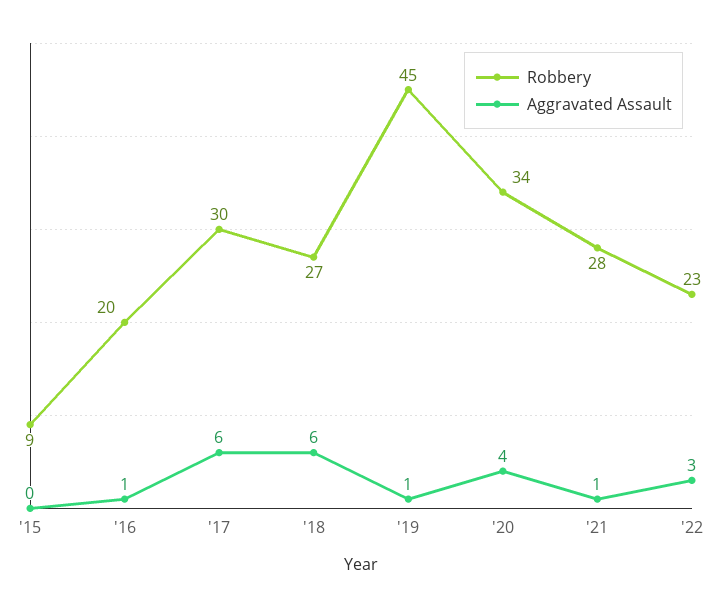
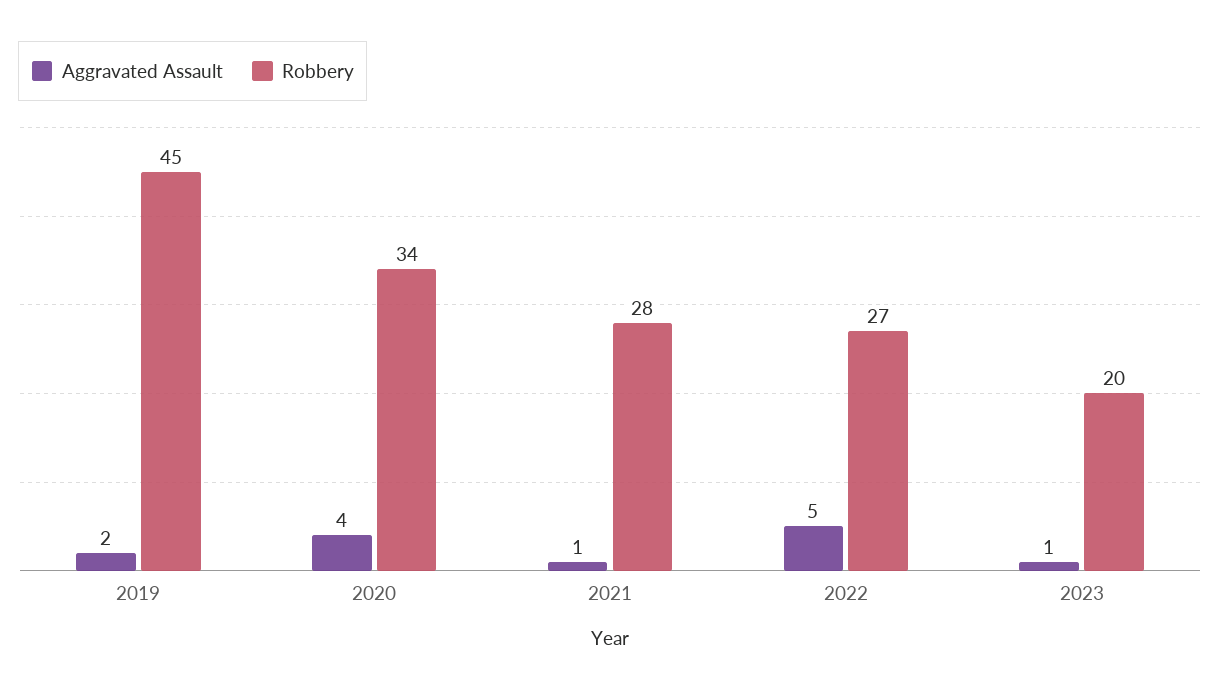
Robbery, '15: 9 -> none
Aggravated Assault, '15: 0 -> none
Robbery, '16: 20 -> none
Aggravated Assault, '16: 1 -> none
Robbery, '17: 30 -> none
Aggravated Assault, '17: 6 -> none
Robbery, '18: 27 -> none
Aggravated Assault, '18: 6 -> none
Aggravated Assault, '19: 1 -> 2
Robbery, '22: 23 -> 27
Aggravated Assault, '22: 3 -> 5
Aggravated Assault, 2023: none -> 1
Robbery, 2023: none -> 20

